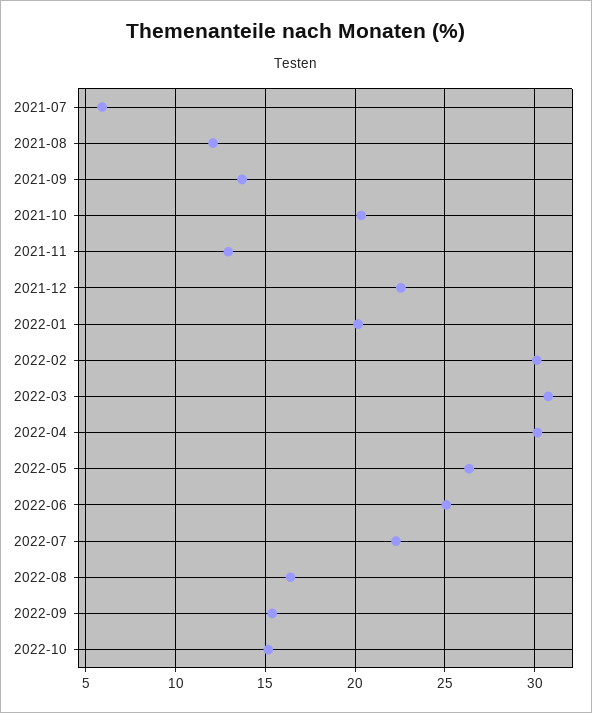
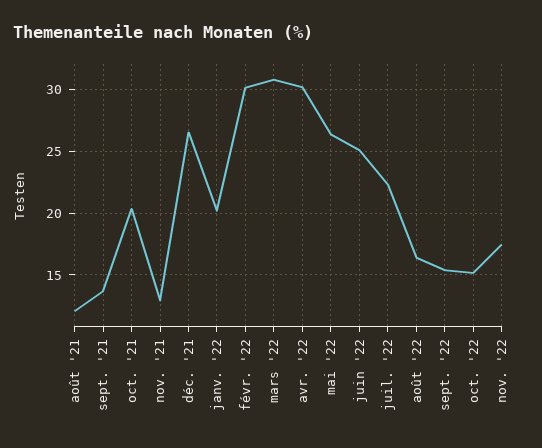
2021-07: 6 -> none
2021-12: 22.5 -> 26.5
nov. '22: none -> 17.5

